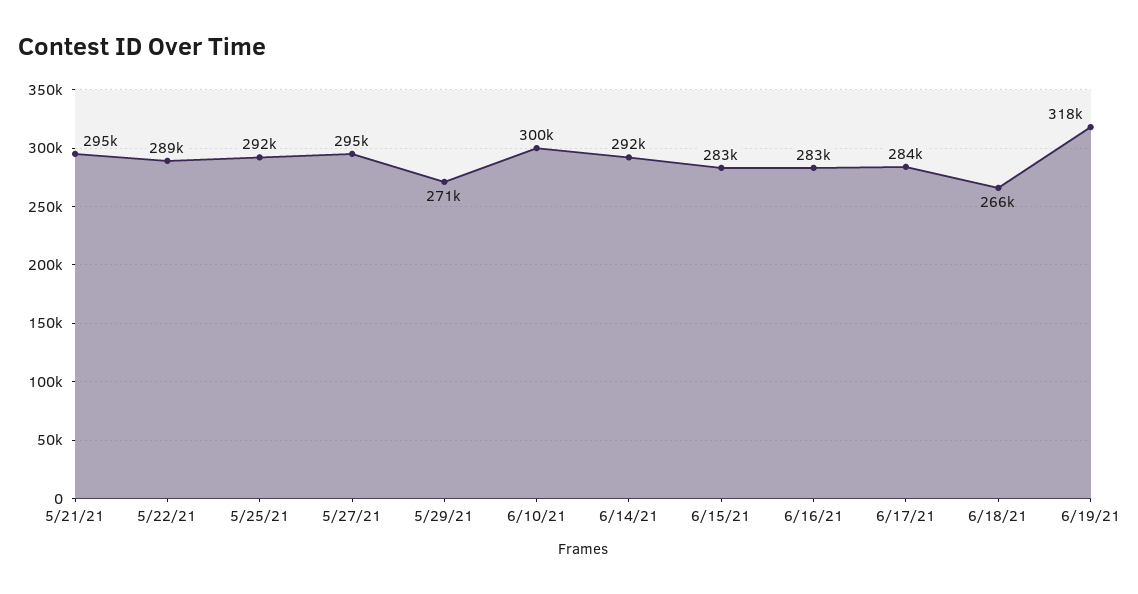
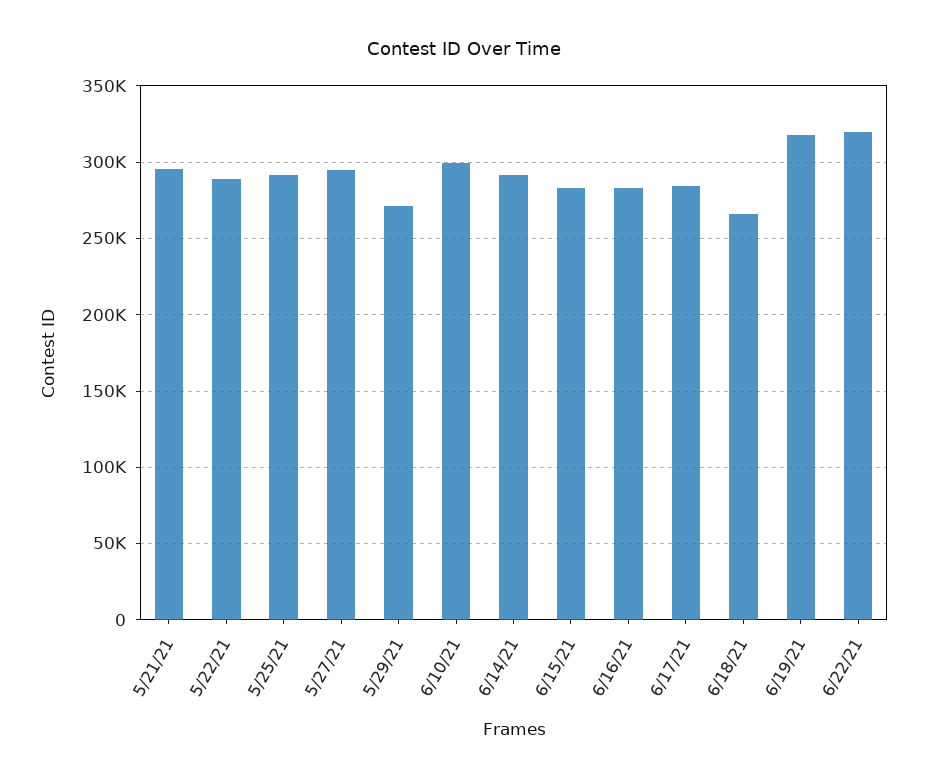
6/22/21: none -> 320000

